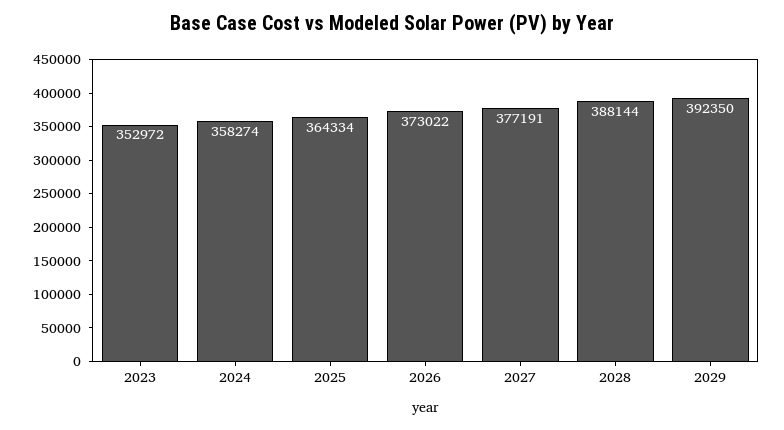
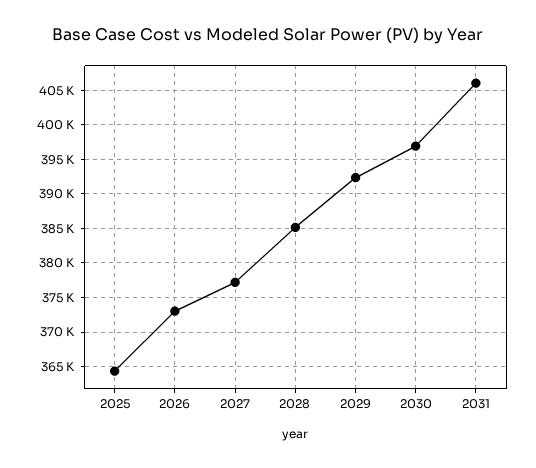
2023: 352972 -> none
2024: 358274 -> none
2028: 388144 -> 385000
2030: none -> 397000
2031: none -> 406000

